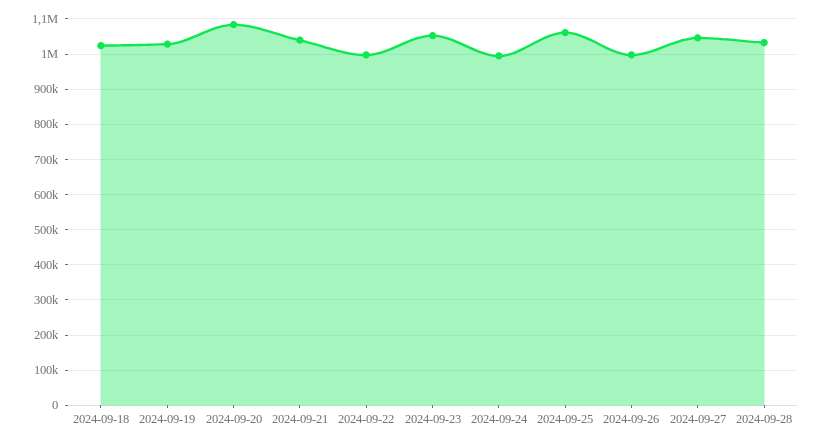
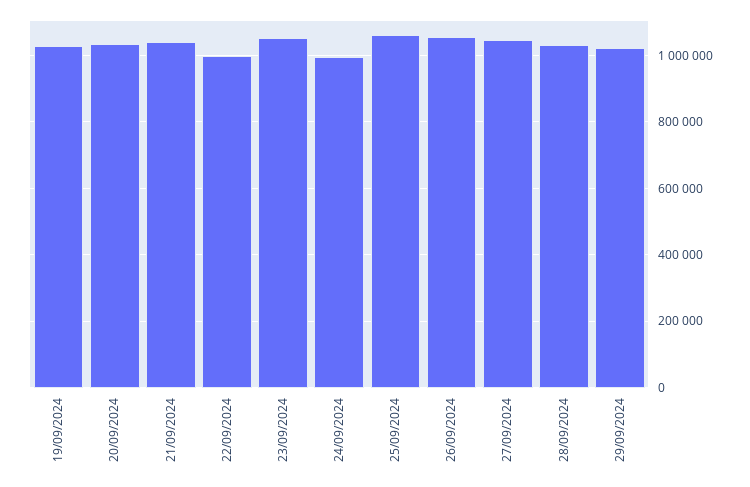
2024-09-18: 1020000 -> none
2024-09-20: 1080000 -> 1040000
2024-09-26: 1000000 -> 1060000
29/09/2024: none -> 1020000

